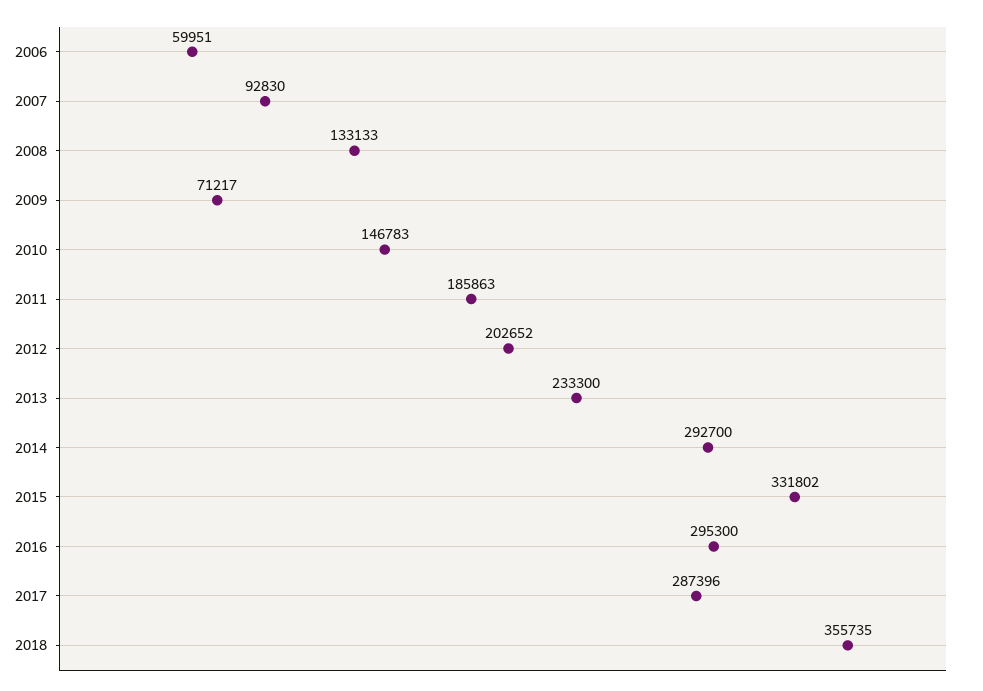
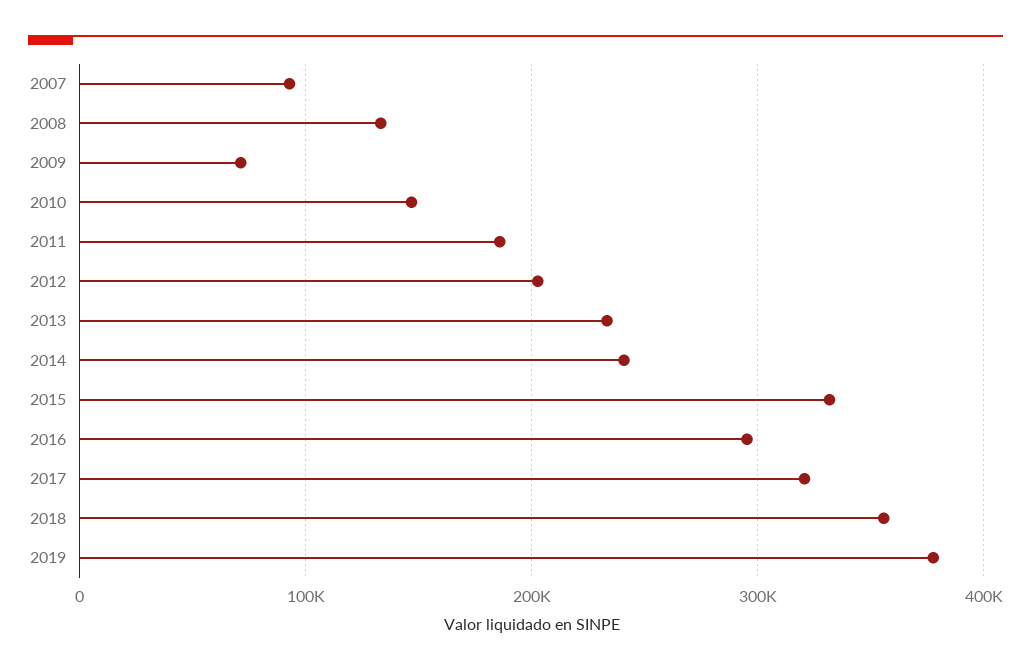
2006: 59951 -> none
2014: 292700 -> 240000
2017: 287396 -> 320000
2019: none -> 380000

